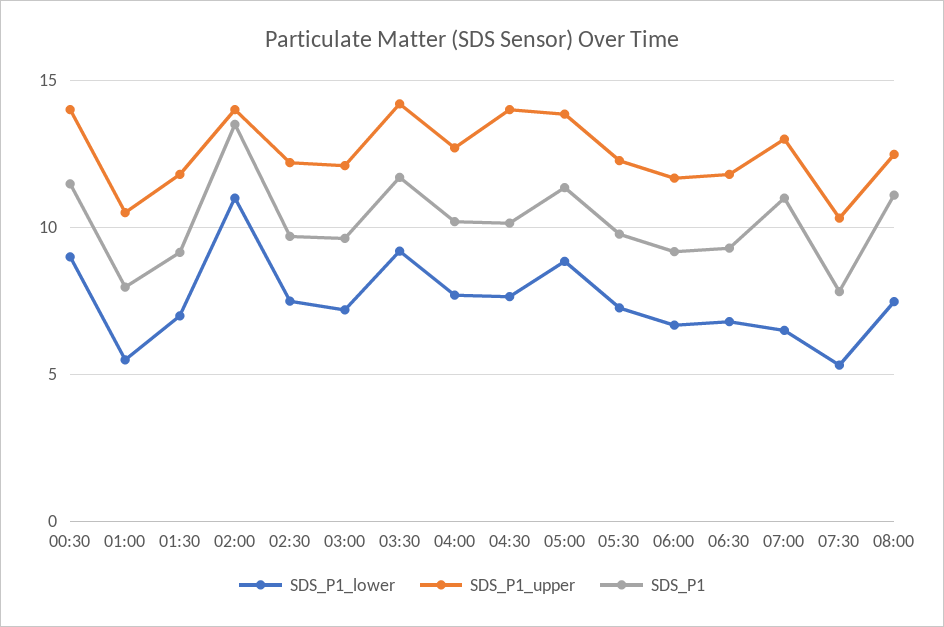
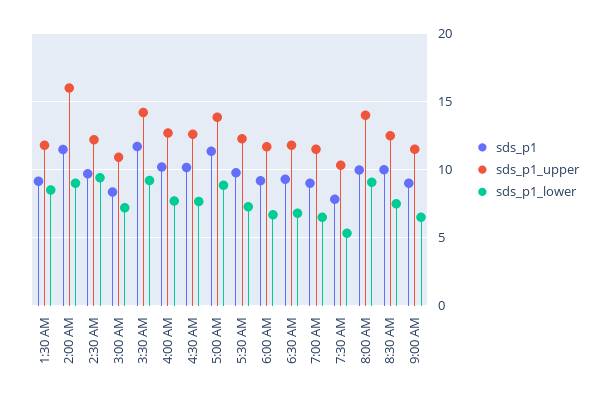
SDS_P1_lower, 00:30: 9 -> none
SDS_P1_upper, 00:30: 14 -> none
SDS_P1, 00:30: 11.5 -> none
SDS_P1_lower, 01:00: 5.5 -> none
SDS_P1_upper, 01:00: 10.5 -> none
SDS_P1, 01:00: 8 -> none
SDS_P1_lower, 01:30: 7 -> 8.5
SDS_P1_lower, 02:00: 11 -> 9
SDS_P1_upper, 02:00: 14 -> 16
SDS_P1, 02:00: 13.5 -> 11.5
SDS_P1_lower, 02:30: 7.5 -> 9.5
SDS_P1_upper, 03:00: 12 -> 11
SDS_P1, 03:00: 9.5 -> 8.5
SDS_P1_upper, 04:30: 14 -> 12.5
SDS_P1_upper, 07:00: 13 -> 11.5
SDS_P1, 07:00: 11 -> 9
SDS_P1_lower, 08:00: 7.5 -> 9
SDS_P1_upper, 08:00: 12.5 -> 14
SDS_P1, 08:00: 11 -> 10
SDS_P1, 8:30 AM: none -> 10
SDS_P1_upper, 8:30 AM: none -> 12.5
SDS_P1_lower, 8:30 AM: none -> 7.5
SDS_P1, 9:00 AM: none -> 9
SDS_P1_upper, 9:00 AM: none -> 11.5
SDS_P1_lower, 9:00 AM: none -> 6.5

